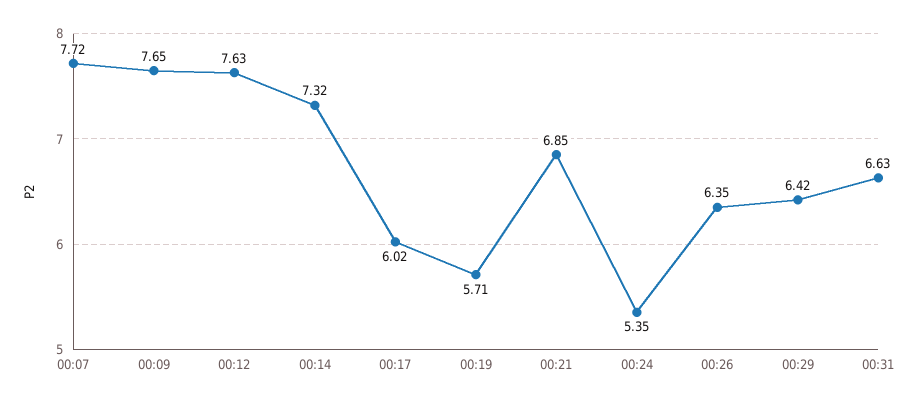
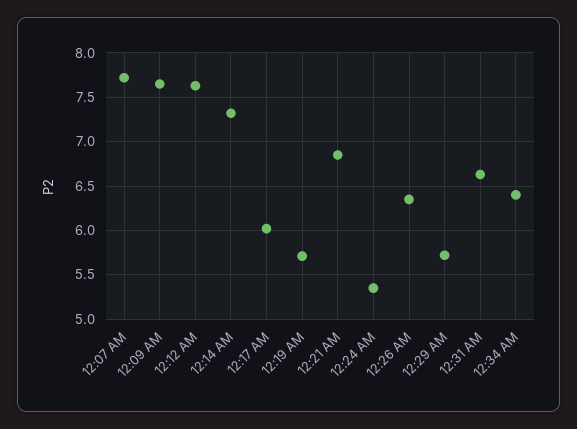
00:29: 6.42 -> 5.7
12:34 AM: none -> 6.4

